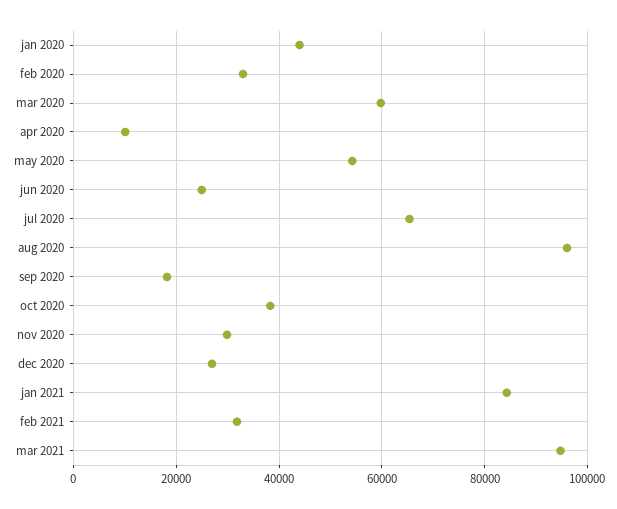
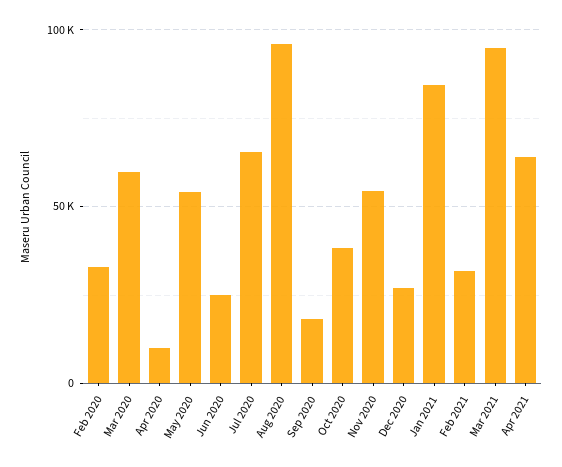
jan 2020: 44000 -> none
nov 2020: 30000 -> 55000
Apr 2021: none -> 65000

